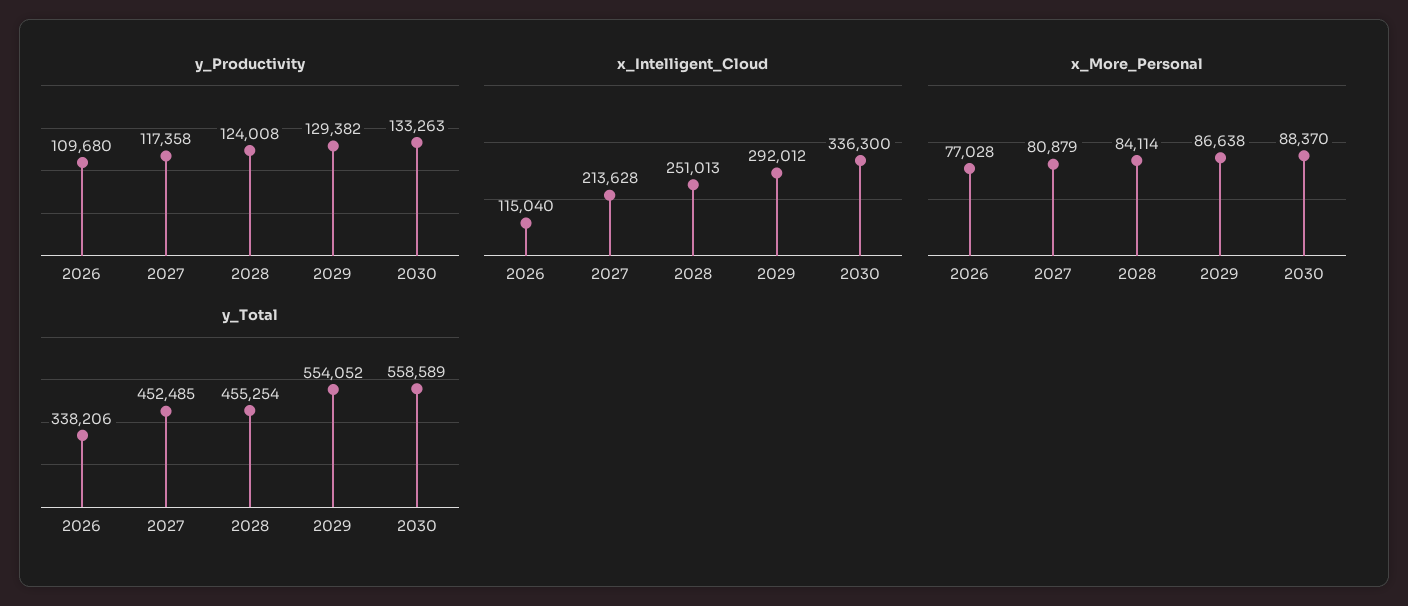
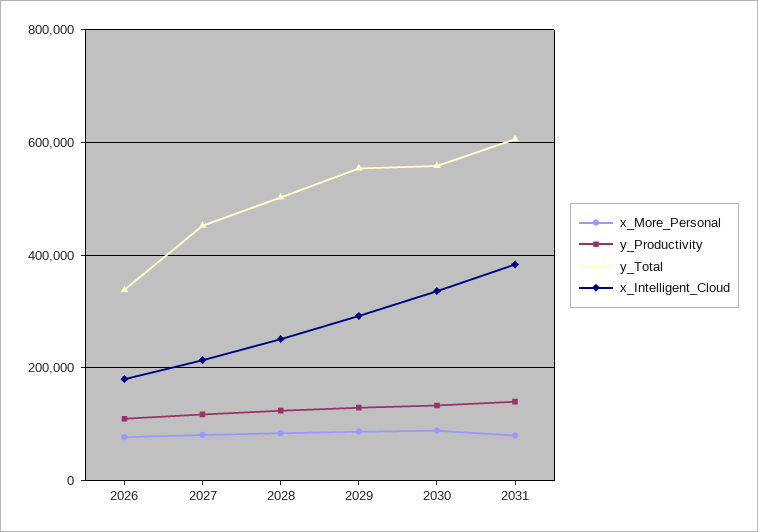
x_Intelligent_Cloud, 2026: 115040 -> 180000
y_Total, 2028: 455254 -> 500000
x_More_Personal, 2031: none -> 80000
y_Productivity, 2031: none -> 140000
y_Total, 2031: none -> 600000
x_Intelligent_Cloud, 2031: none -> 380000

